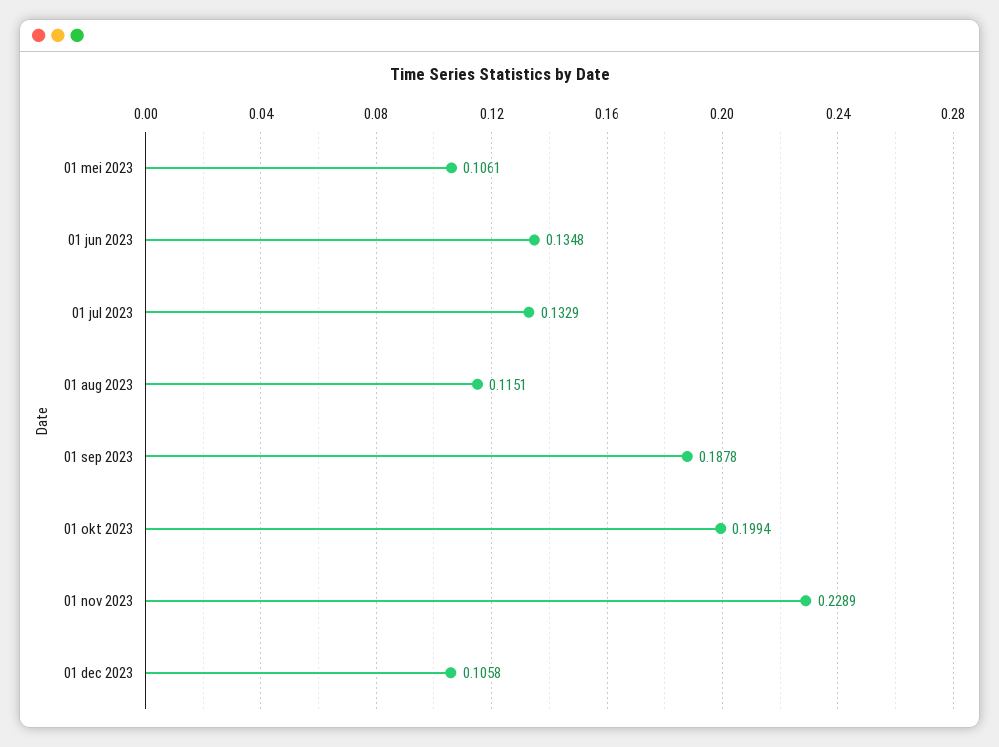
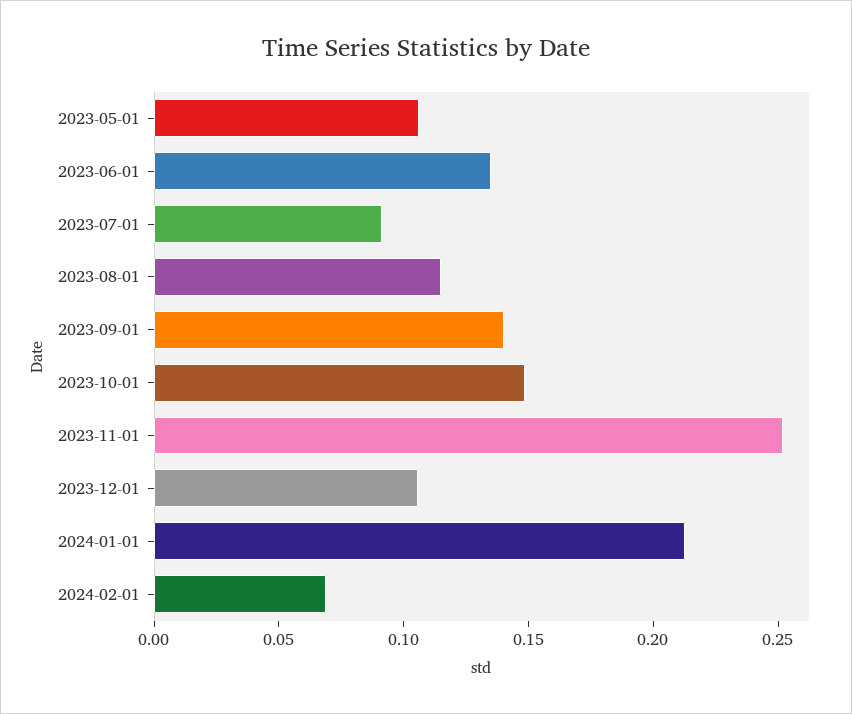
01 jul 2023: 0.1329 -> 0.09
01 sep 2023: 0.1878 -> 0.14
01 okt 2023: 0.1994 -> 0.15
01 nov 2023: 0.2289 -> 0.25
2024-01-01: none -> 0.21
2024-02-01: none -> 0.07

